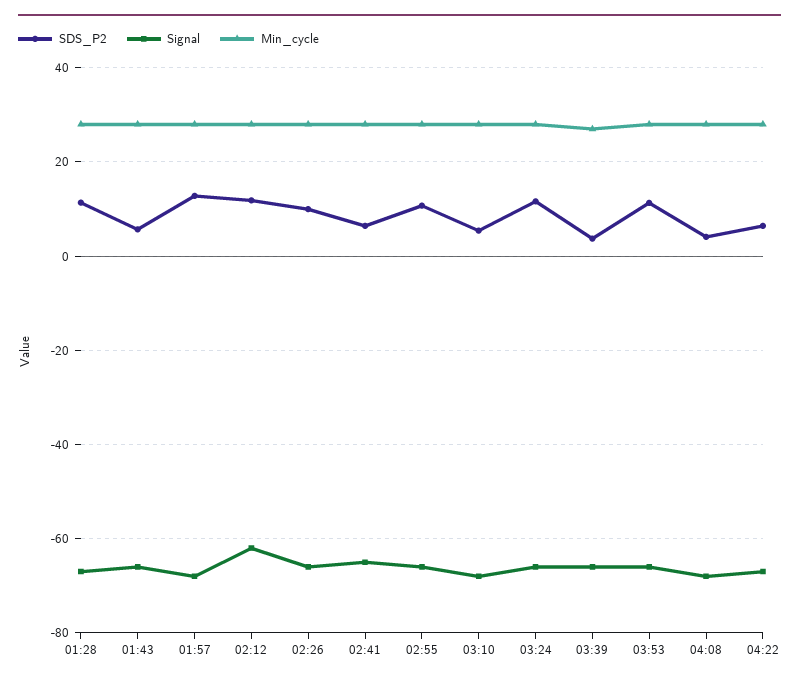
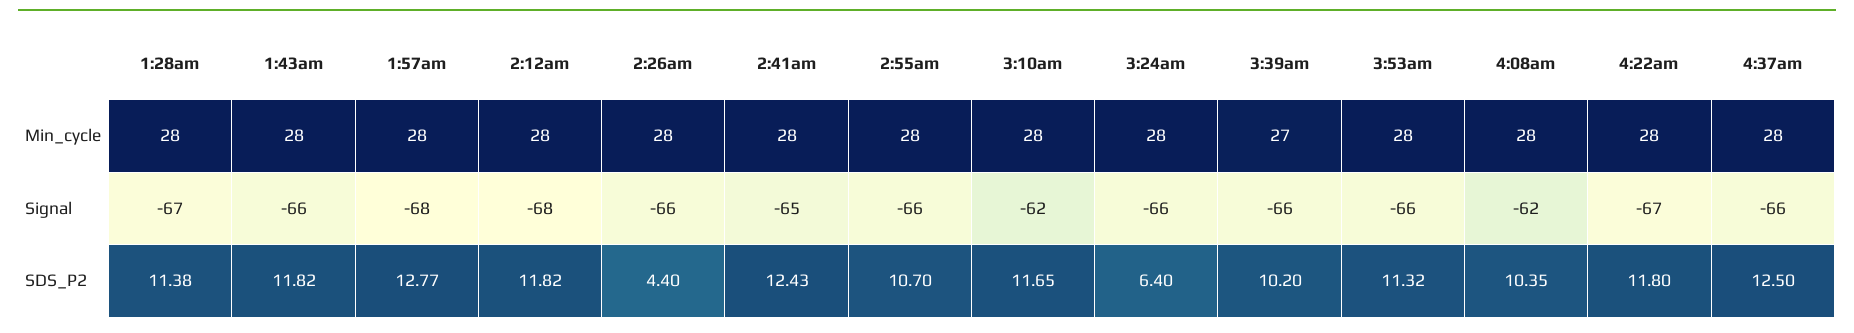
SDS_P2, 01:43: 6 -> 11.82
Signal, 02:12: -62 -> -68
SDS_P2, 02:26: 10 -> 4.4
SDS_P2, 02:41: 6 -> 12.43
SDS_P2, 03:10: 6 -> 11.65
Signal, 03:10: -68 -> -62
SDS_P2, 03:24: 12 -> 6.4
SDS_P2, 03:39: 4 -> 10.2
SDS_P2, 04:08: 4 -> 10.35
Signal, 04:08: -68 -> -62
SDS_P2, 04:22: 6 -> 11.8
Min_cycle, 4:37am: none -> 28
Signal, 4:37am: none -> -66
SDS_P2, 4:37am: none -> 12.5

